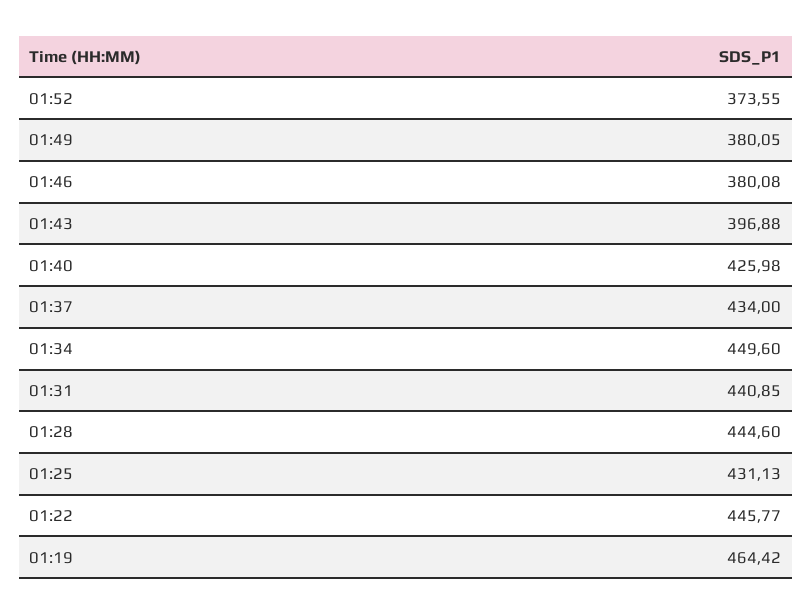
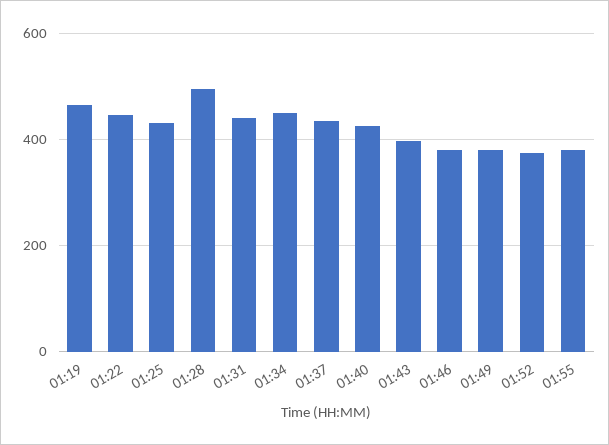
01:28: 444.6 -> 500
01:55: none -> 380

